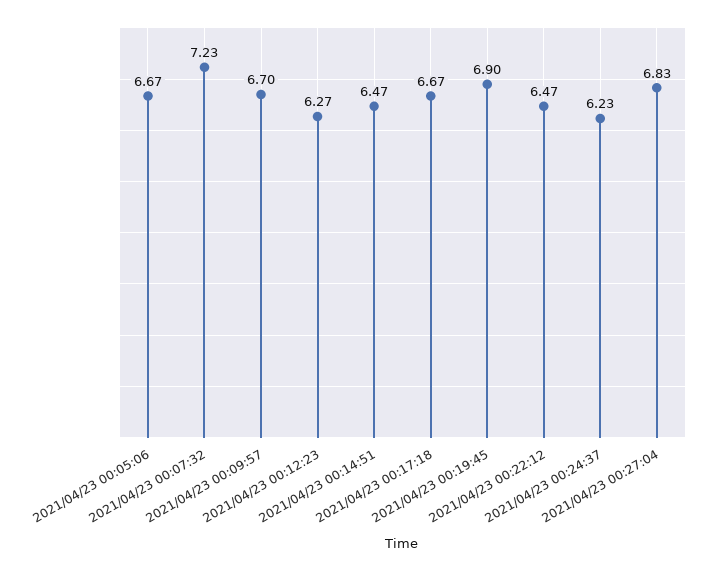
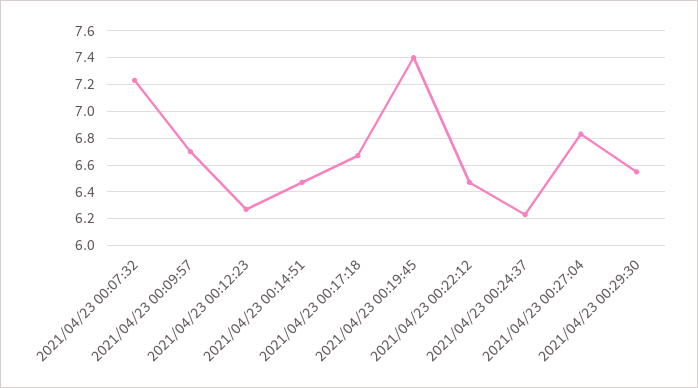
2021/04/23 00:05:06: 6.67 -> none
2021/04/23 00:19:45: 6.9 -> 7.4
2021/04/23 00:29:30: none -> 6.55

